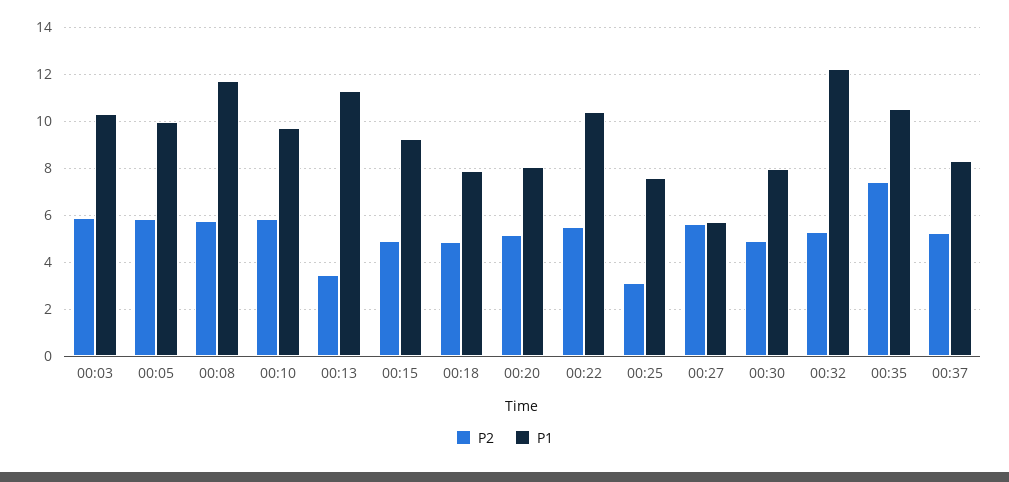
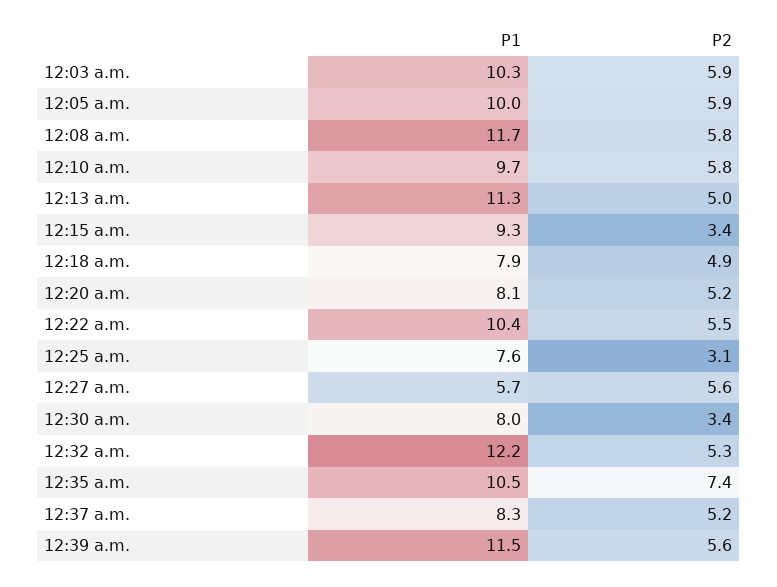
P2, 00:13: 3.5 -> 5
P2, 00:15: 5 -> 3.4
P2, 00:30: 5 -> 3.4
P1, 12:39 a.m.: none -> 11.5
P2, 12:39 a.m.: none -> 5.6

